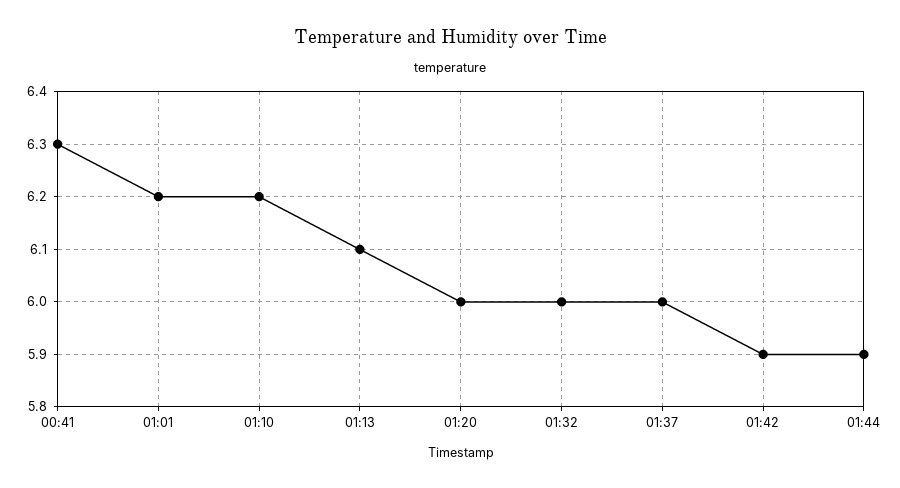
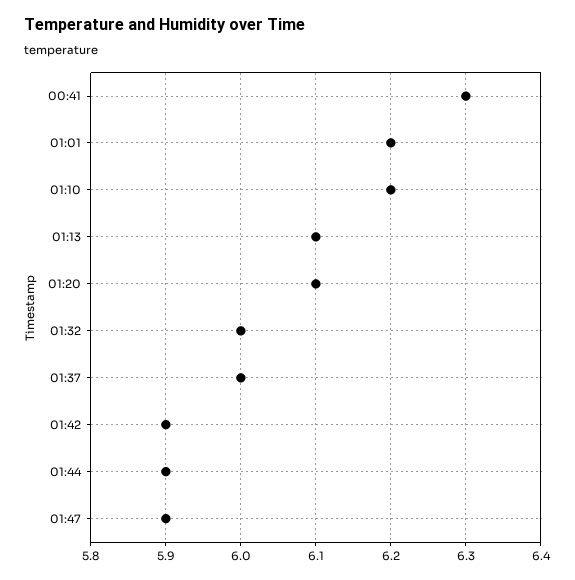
01:20: 6 -> 6.1
01:47: none -> 5.9

